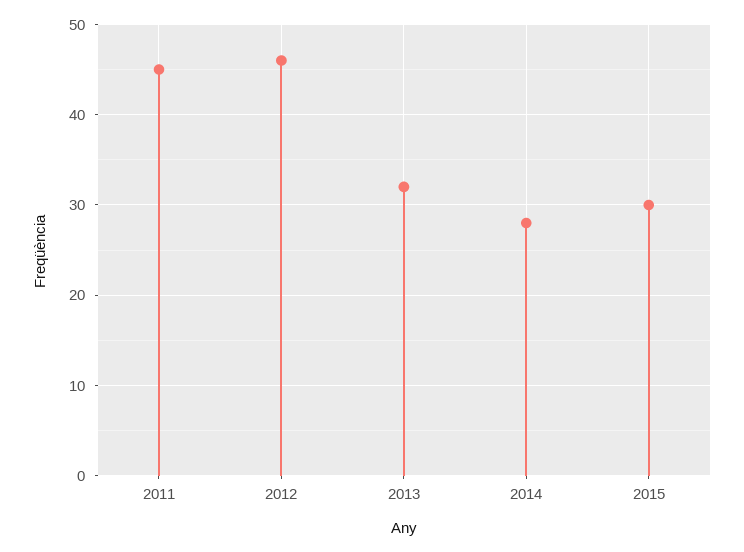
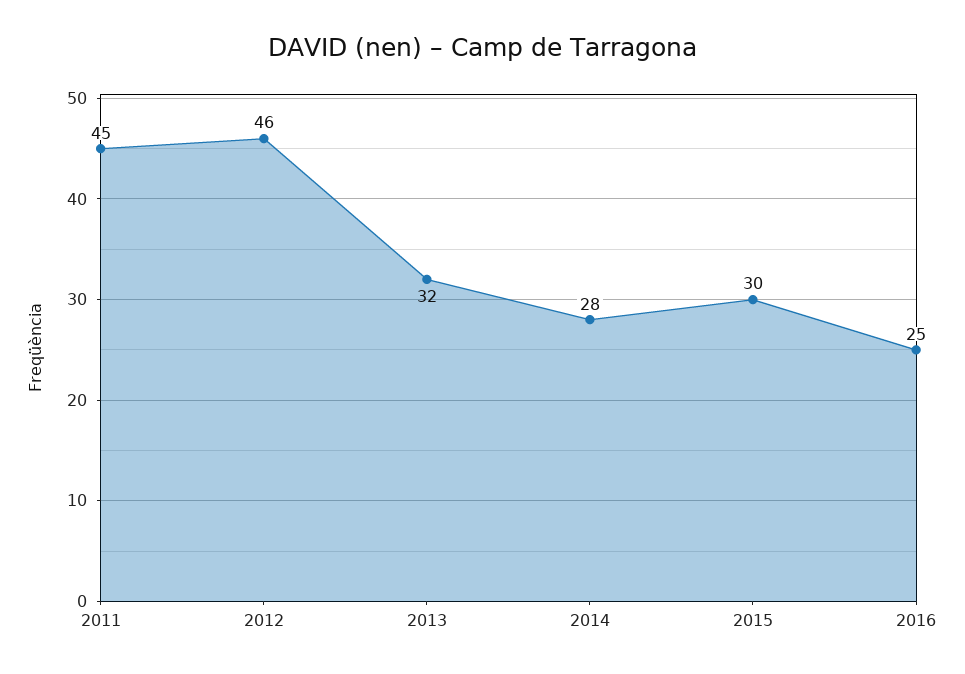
2016: none -> 25

